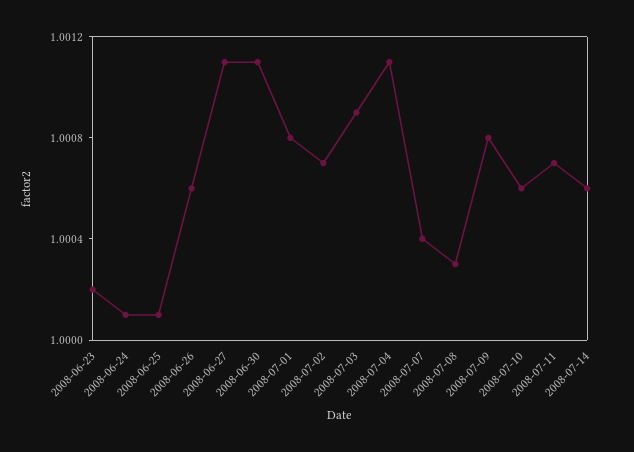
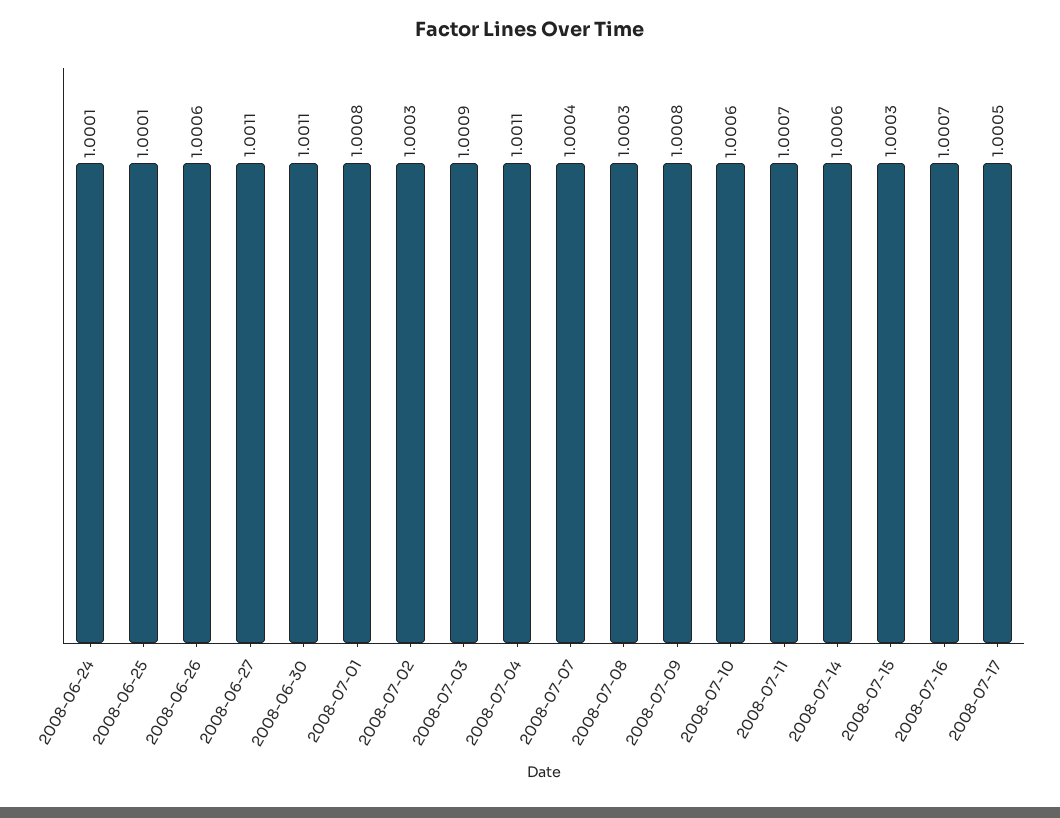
2008-06-23: 1.0002 -> none
2008-07-02: 1.0007 -> 1.0003
2008-07-15: none -> 1.0003
2008-07-16: none -> 1.0007
2008-07-17: none -> 1.0005

